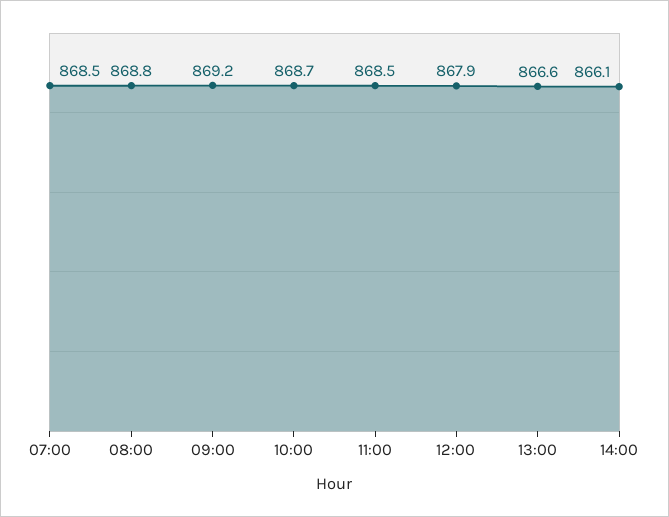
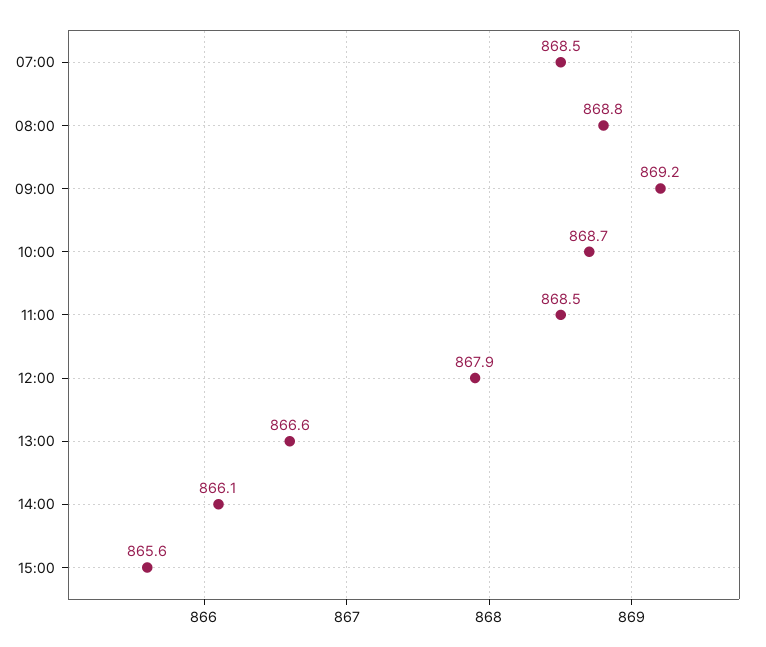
15:00: none -> 865.6

